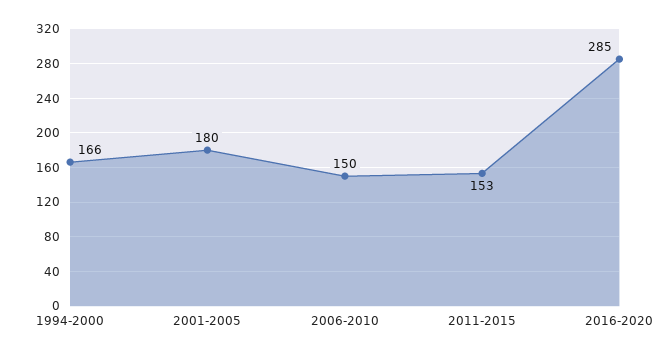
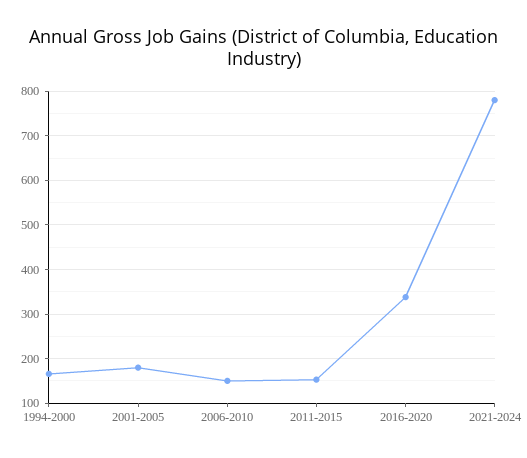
2016-2020: 285 -> 340
2021-2024: none -> 780

